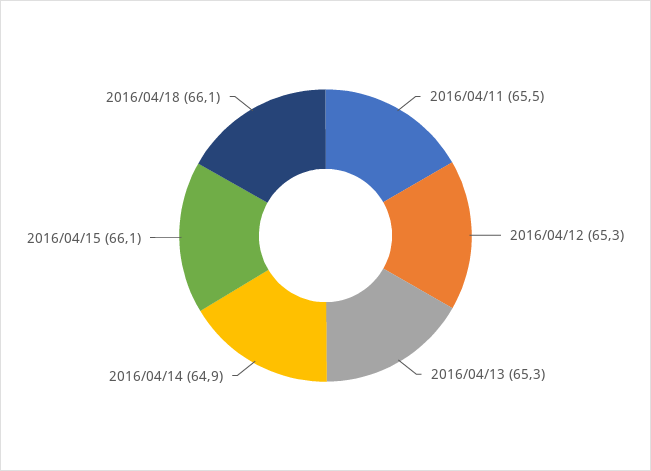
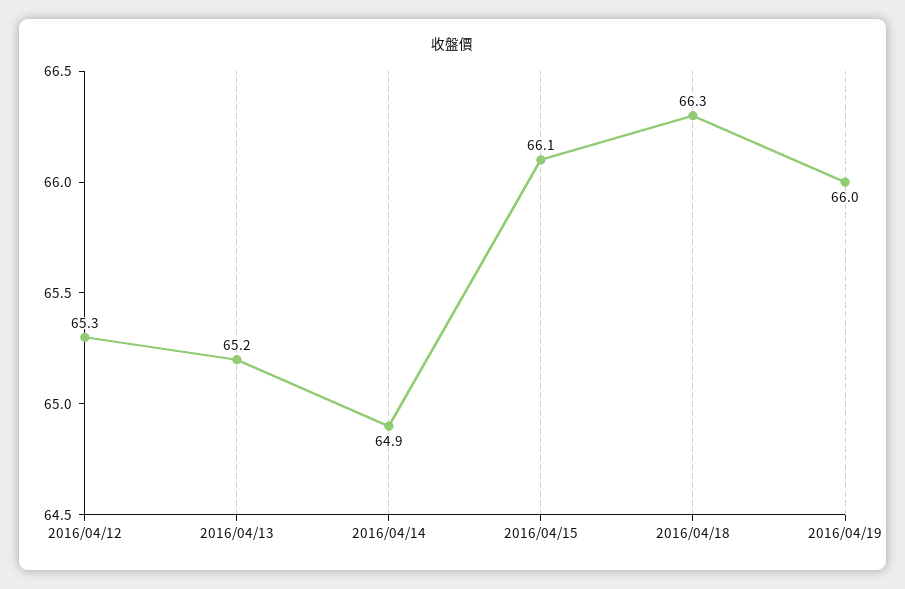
2016/04/11: 65.5 -> none
2016/04/13: 65.3 -> 65.2
2016/04/18: 66.1 -> 66.3
2016/04/19: none -> 66

